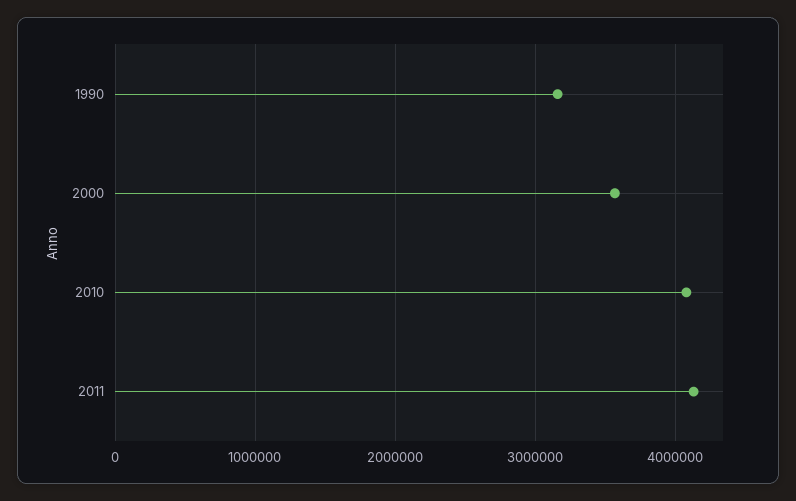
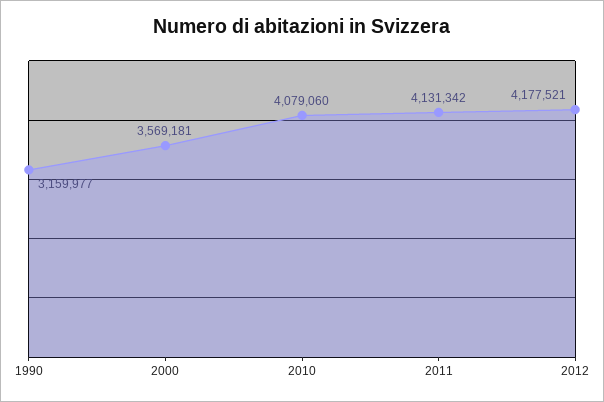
2012: none -> 4177521

